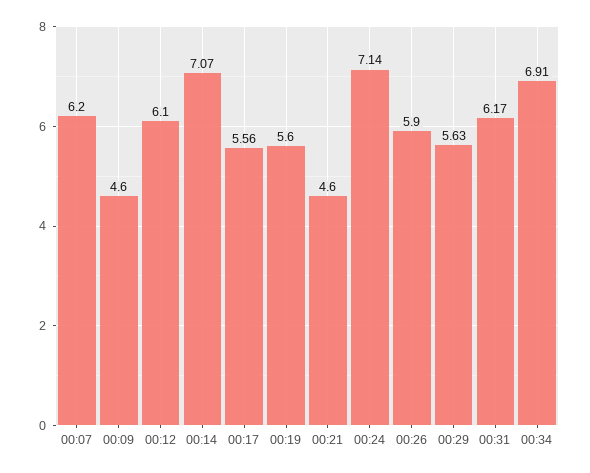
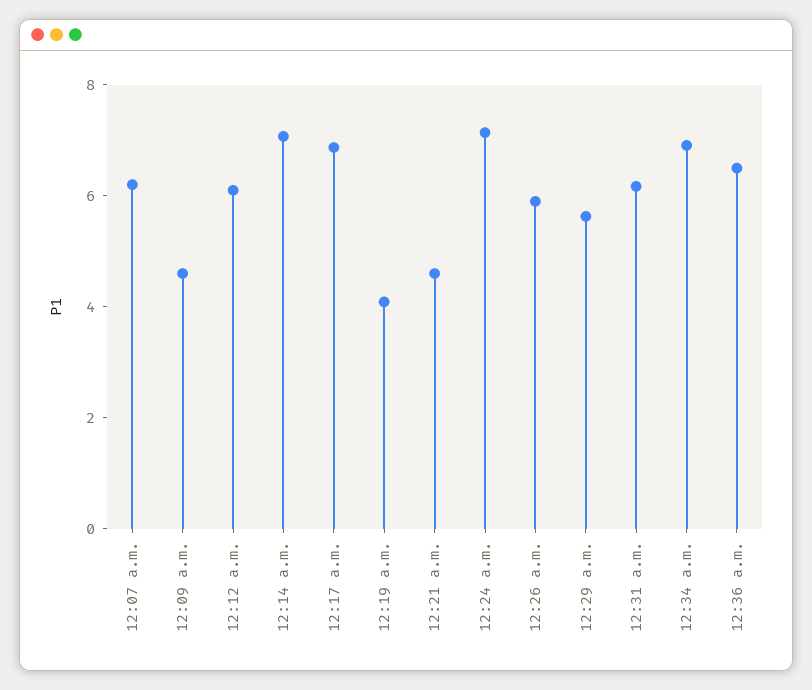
00:17: 5.56 -> 7
00:19: 5.6 -> 4
12:36 a.m.: none -> 6.5

